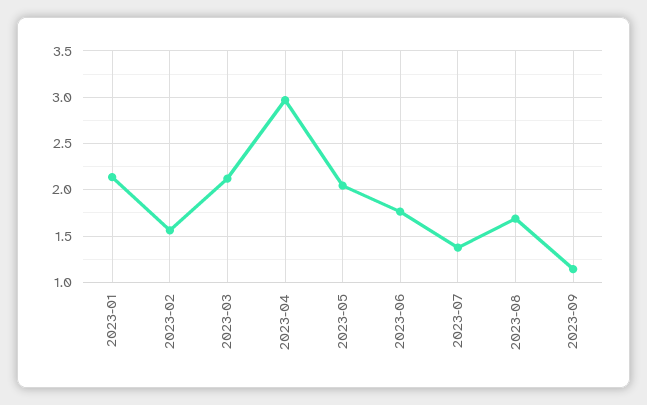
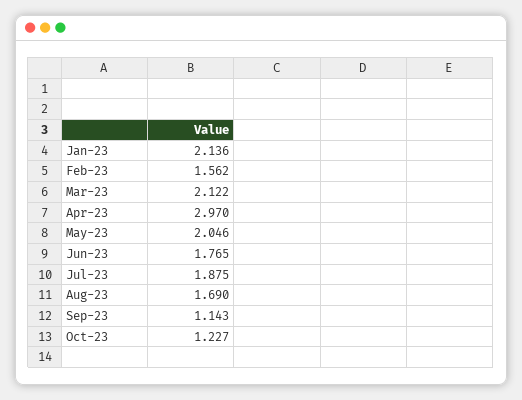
2023-07: 1.4 -> 1.875
Oct-23: none -> 1.227

